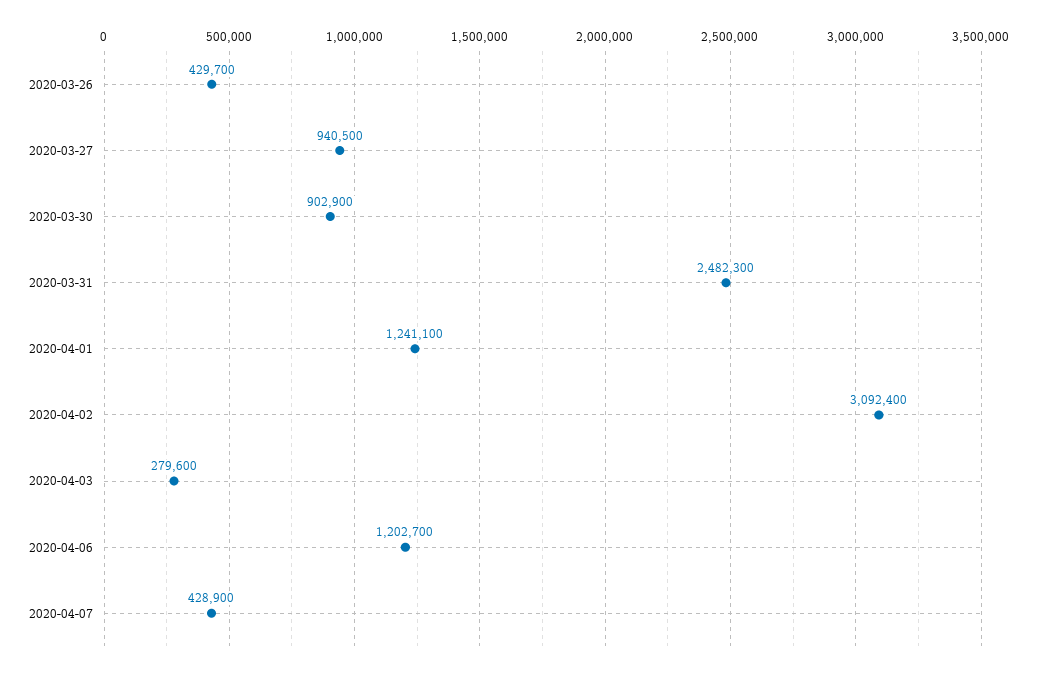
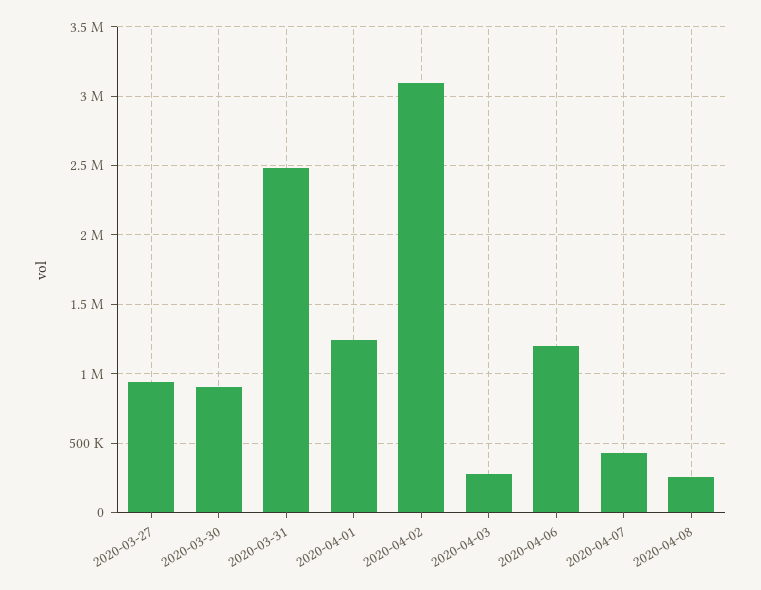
2020-03-26: 429700 -> none
2020-04-08: none -> 250000

